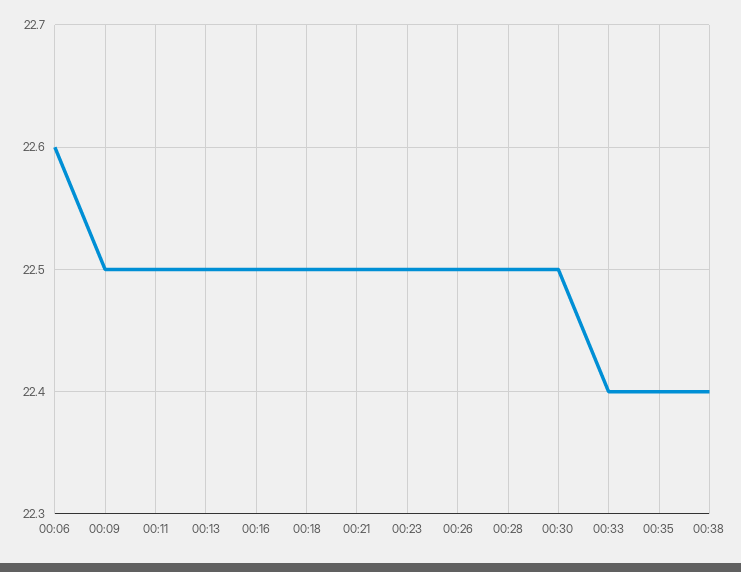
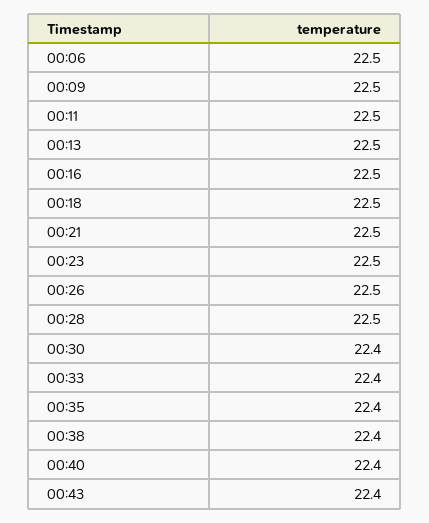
00:06: 22.6 -> 22.5
00:30: 22.5 -> 22.4
00:40: none -> 22.4
00:43: none -> 22.4

